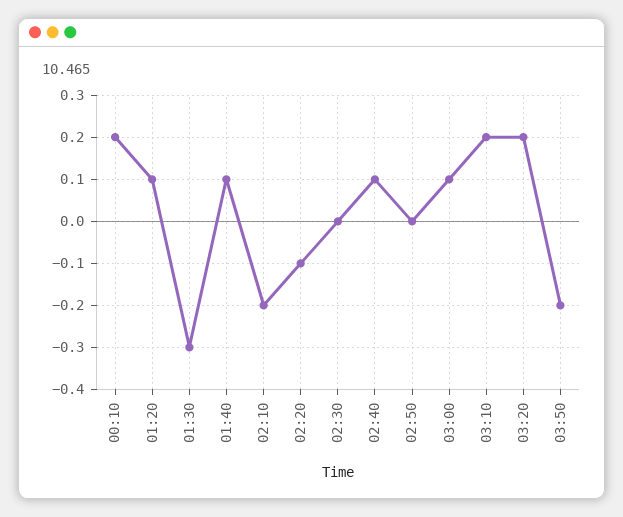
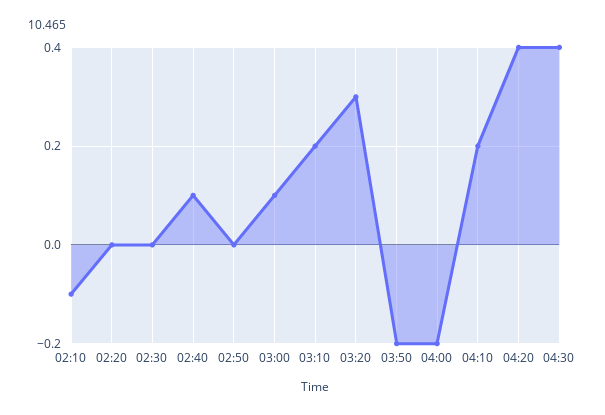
00:10: 0.2 -> none
01:20: 0.1 -> none
01:30: -0.3 -> none
01:40: 0.1 -> none
02:10: -0.2 -> -0.1
02:20: -0.1 -> 0
03:20: 0.2 -> 0.3
04:00: none -> -0.2
04:10: none -> 0.2
04:20: none -> 0.4
04:30: none -> 0.4

